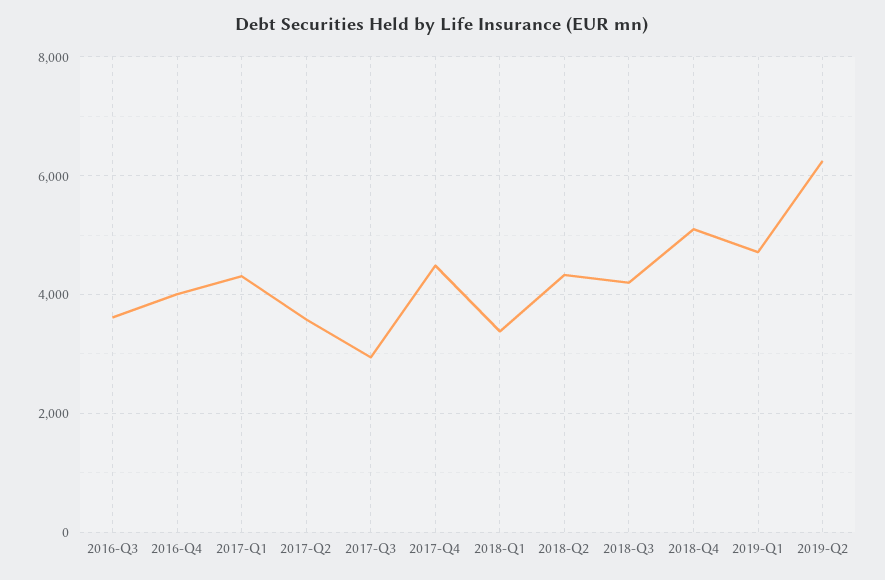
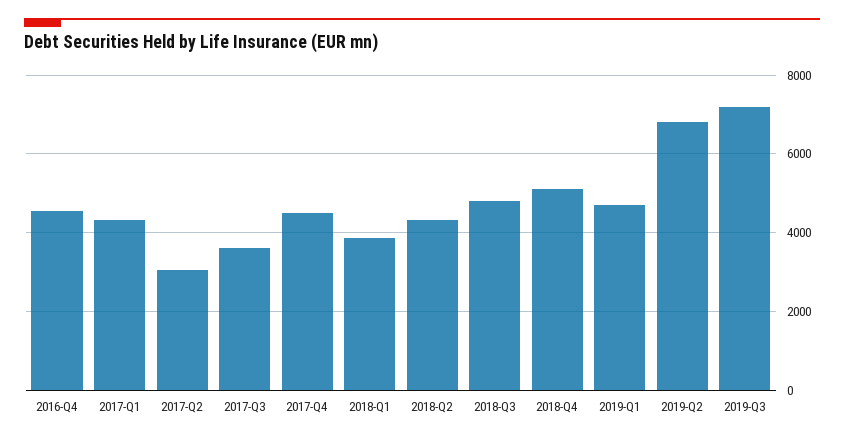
2016-Q3: 3600 -> none
2016-Q4: 4000 -> 4600
2017-Q2: 3600 -> 3000
2017-Q3: 3000 -> 3600
2018-Q1: 3400 -> 3800
2018-Q3: 4200 -> 4800
2019-Q2: 6200 -> 6800
2019-Q3: none -> 7200

